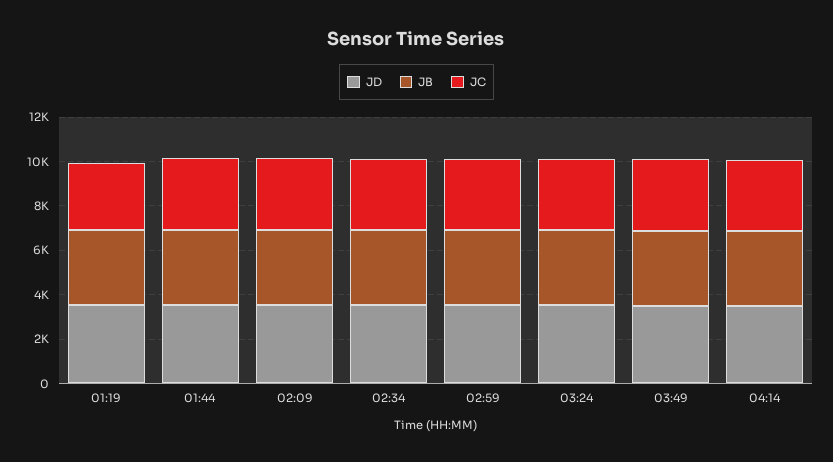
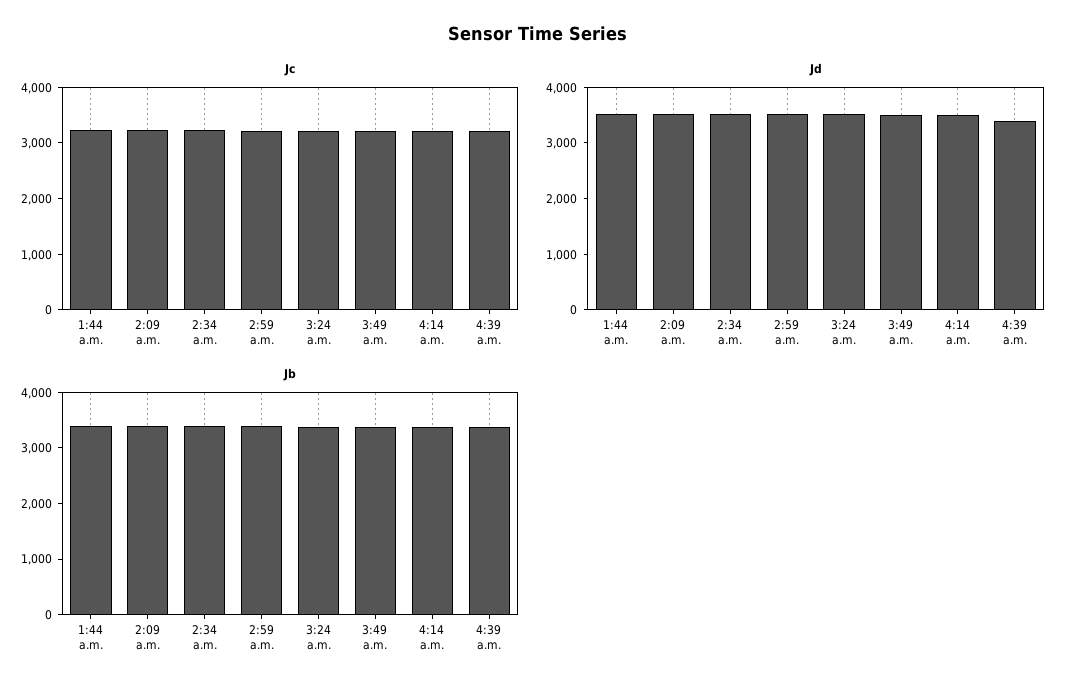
JD, 01:19: 3500 -> none
JB, 01:19: 3500 -> none
JC, 01:19: 3000 -> none
JC, 4:39 a.m.: none -> 3200
JD, 4:39 a.m.: none -> 3400
JB, 4:39 a.m.: none -> 3400

